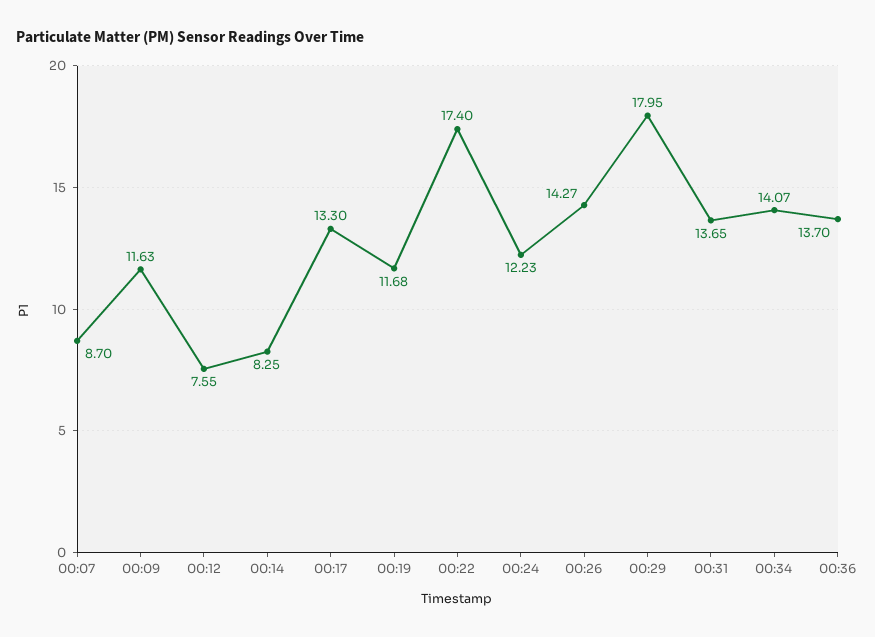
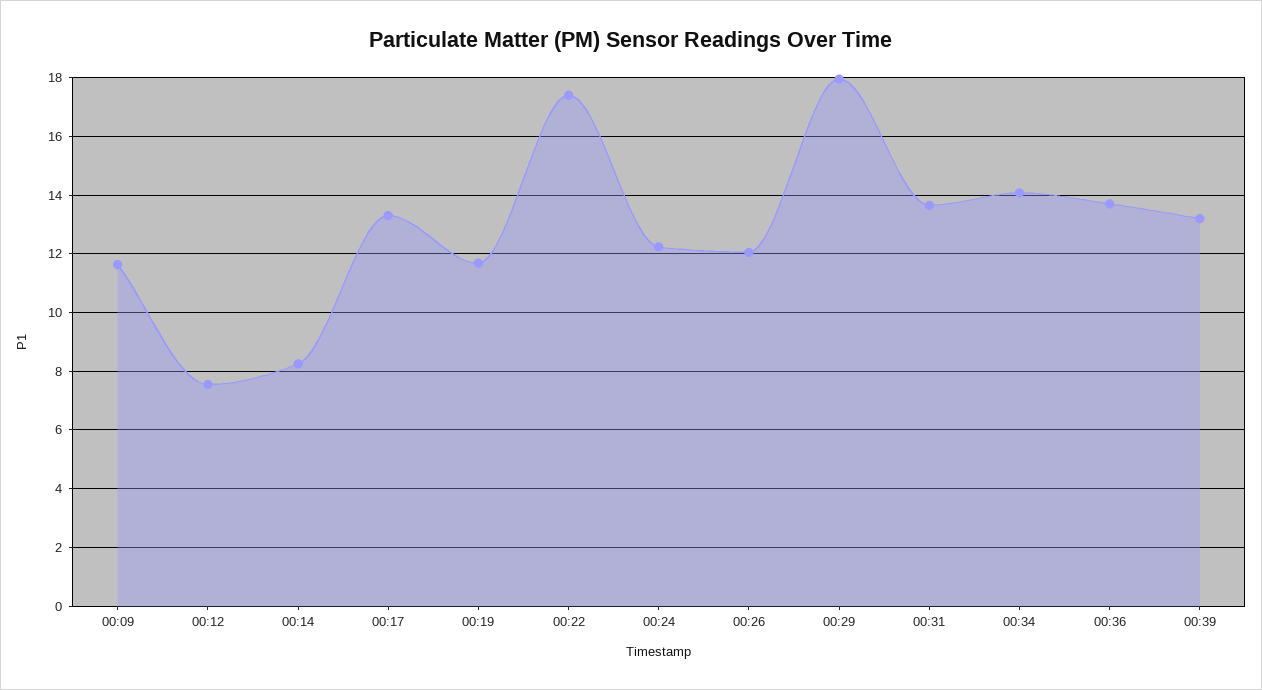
00:07: 8.7 -> none
00:26: 14.27 -> 12
00:39: none -> 13.25

